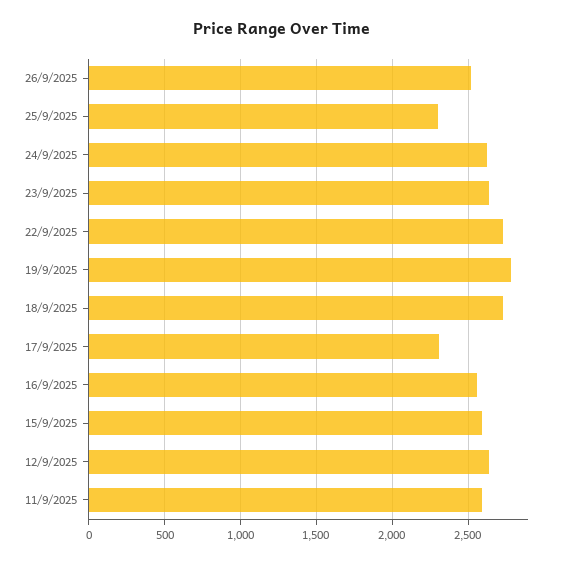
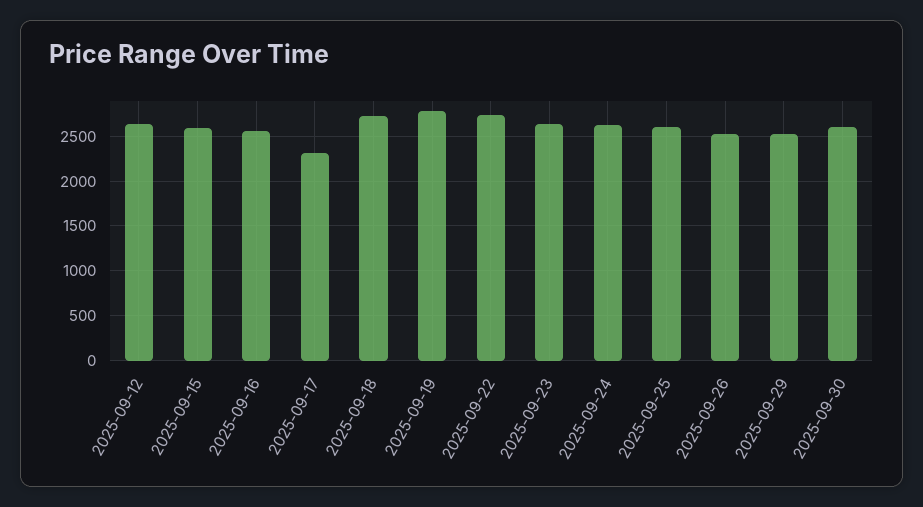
25/9/2025: 2300 -> 2600
11/9/2025: 2600 -> none
2025-09-29: none -> 2500
2025-09-30: none -> 2600

